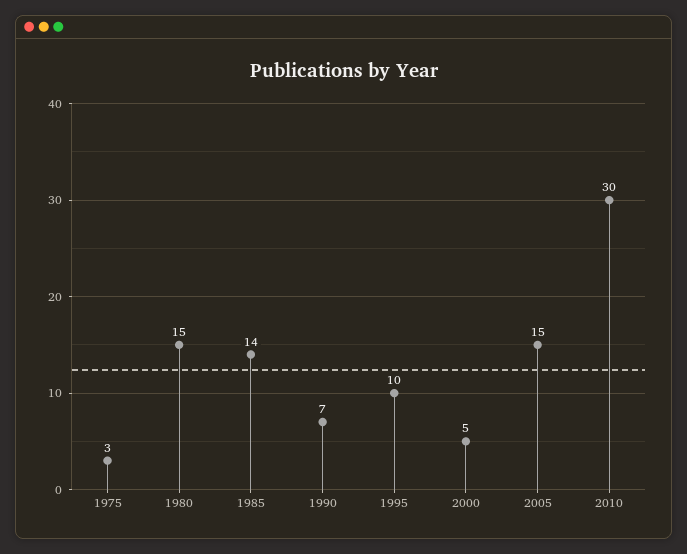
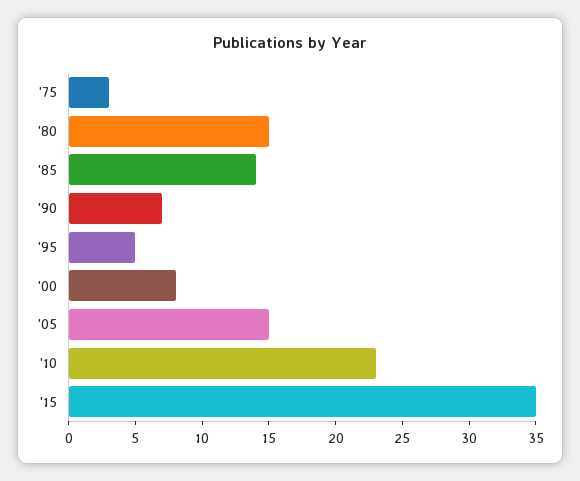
1995: 10 -> 5
2000: 5 -> 8
2010: 30 -> 23
'15: none -> 35

